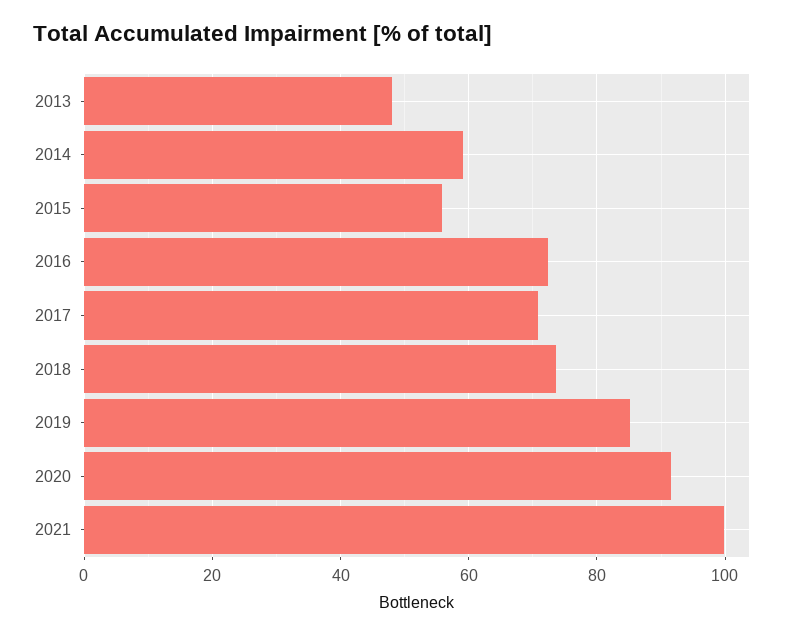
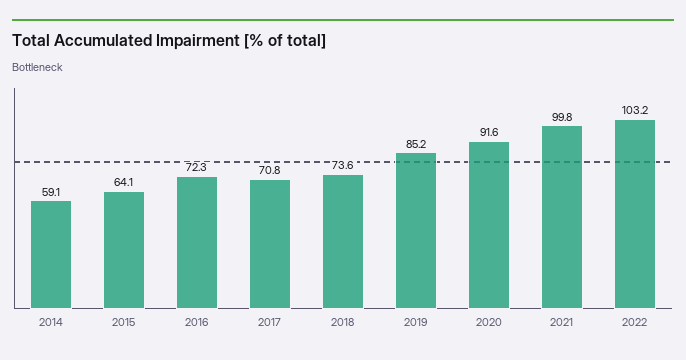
2013: 48 -> none
2015: 56 -> 64.1
2022: none -> 103.2

